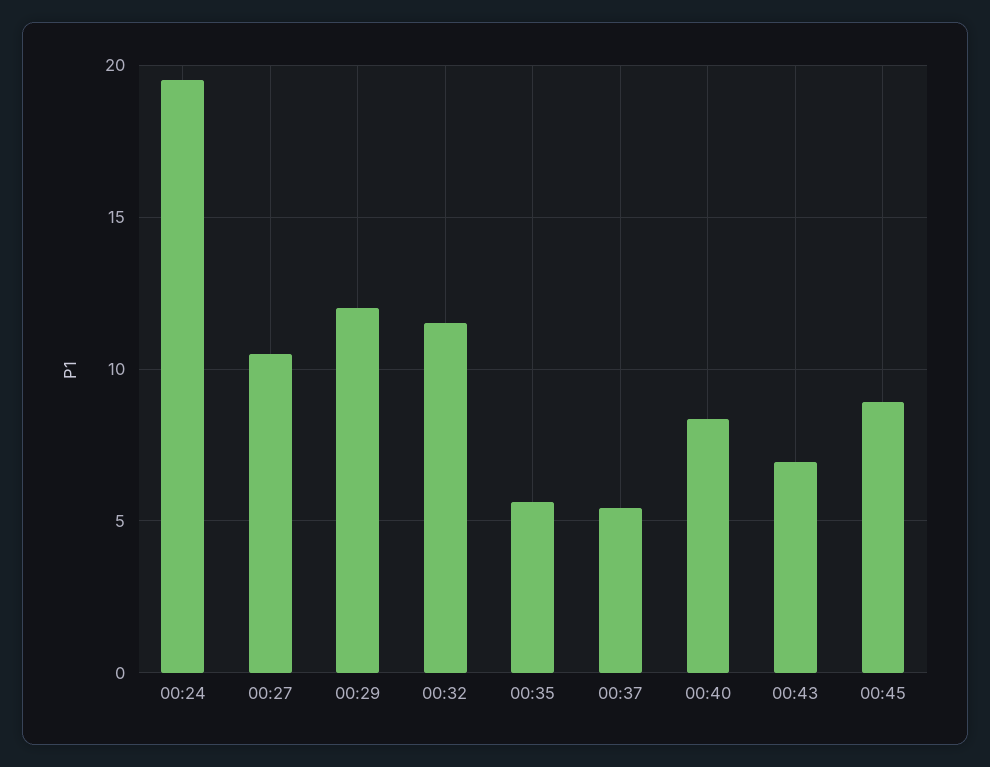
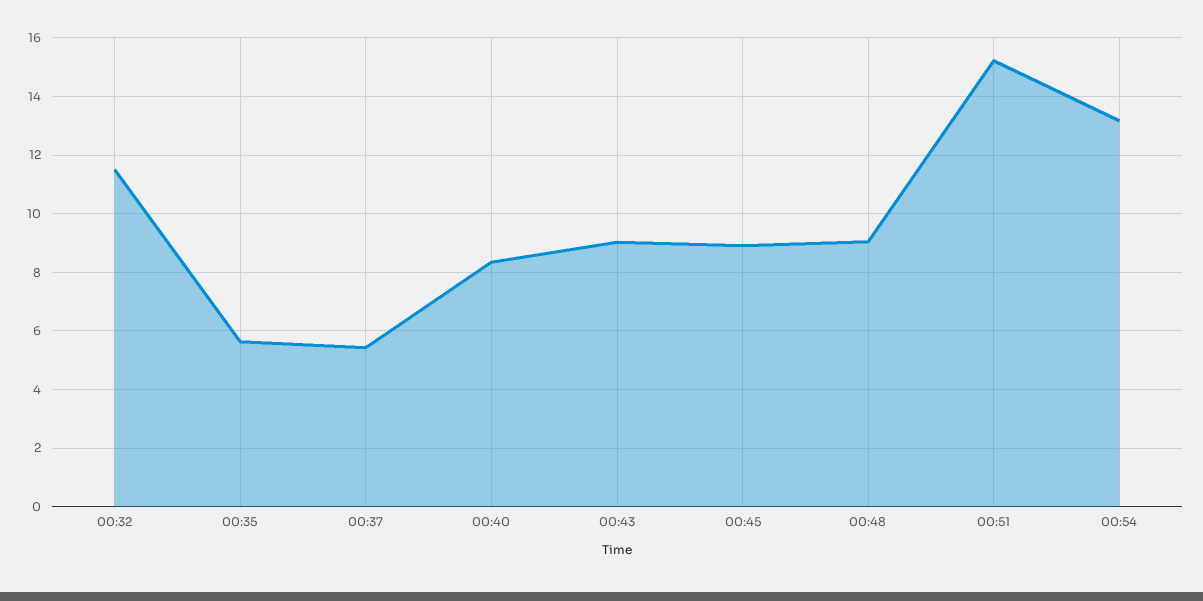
00:24: 19.5 -> none
00:27: 10.5 -> none
00:29: 12 -> none
00:43: 7 -> 9
00:48: none -> 9
00:51: none -> 15.25
00:54: none -> 13.25

